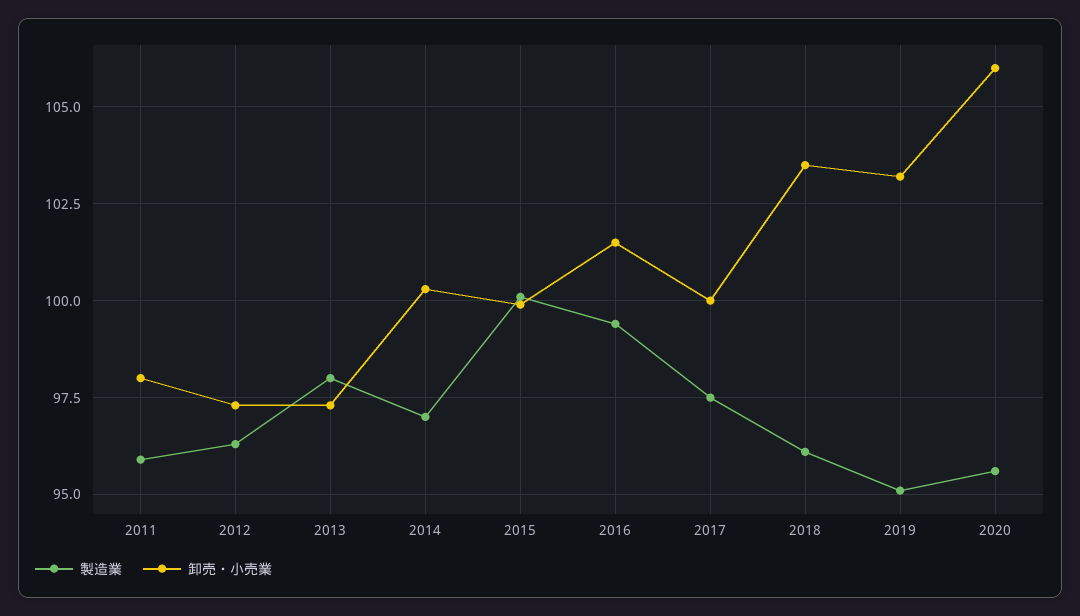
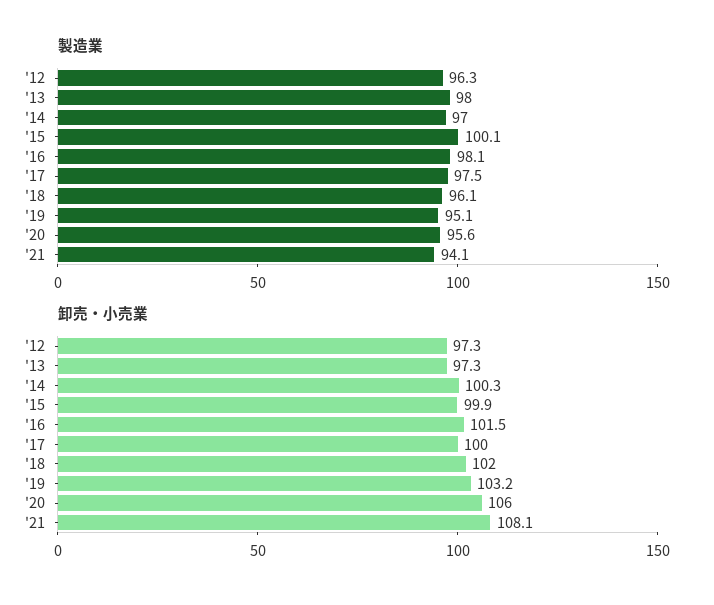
製造業, 2011: 96 -> none
卸売・小売業, 2011: 98 -> none
製造業, 2016: 99.5 -> 98.1
卸売・小売業, 2018: 103.5 -> 102
製造業, '21: none -> 94.1
卸売・小売業, '21: none -> 108.1

